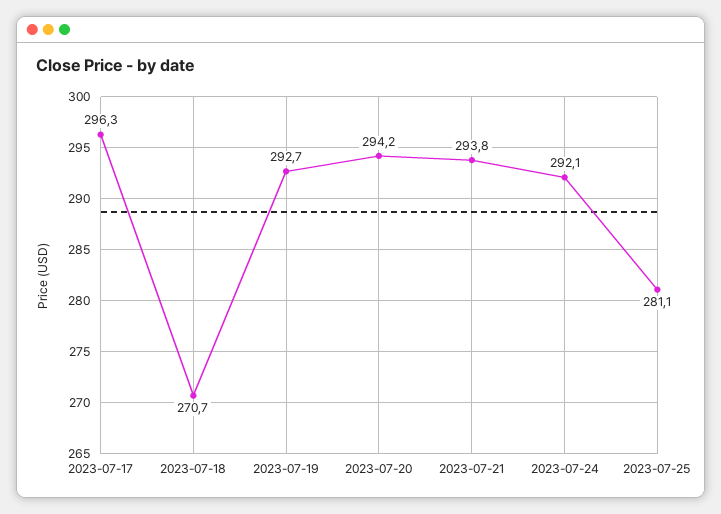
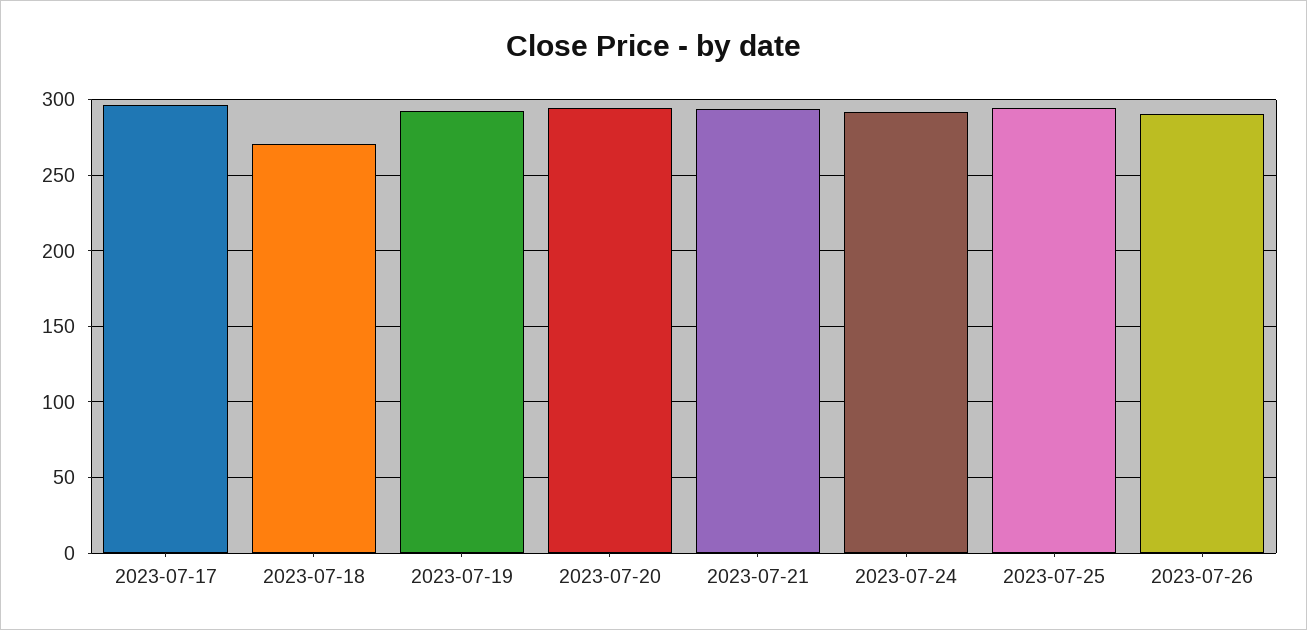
2023-07-25: 281.1 -> 295
2023-07-26: none -> 290

